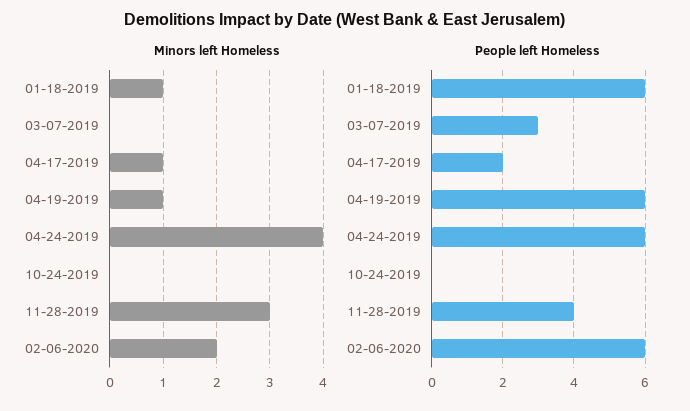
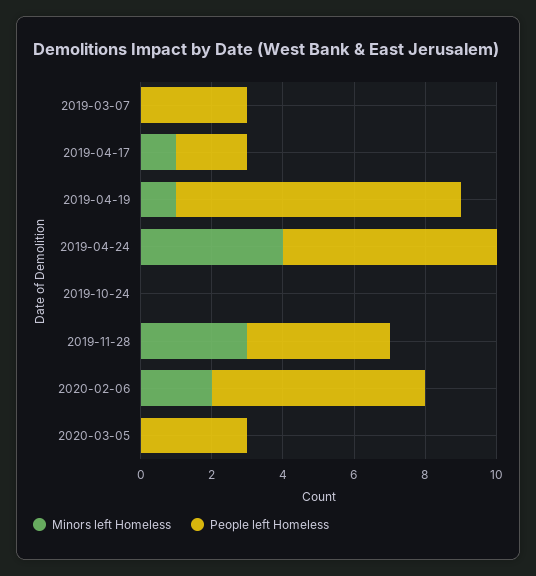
Minors left Homeless, 01-18-2019: 1 -> none
People left Homeless, 01-18-2019: 6 -> none
People left Homeless, 04-19-2019: 6 -> 8
Minors left Homeless, 2020-03-05: none -> 0
People left Homeless, 2020-03-05: none -> 3

